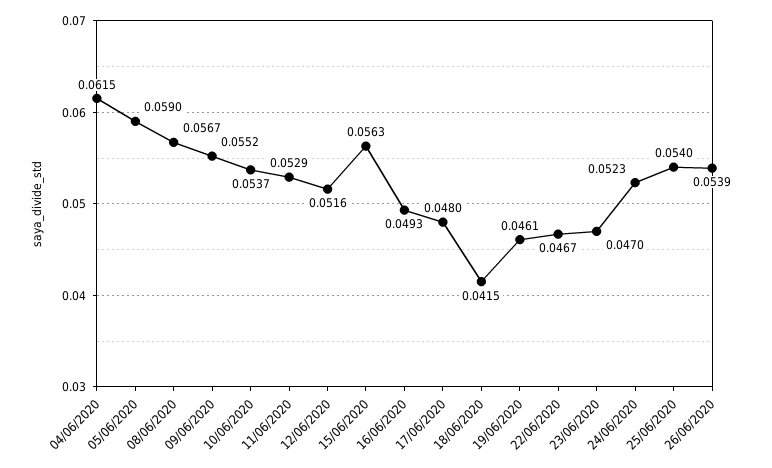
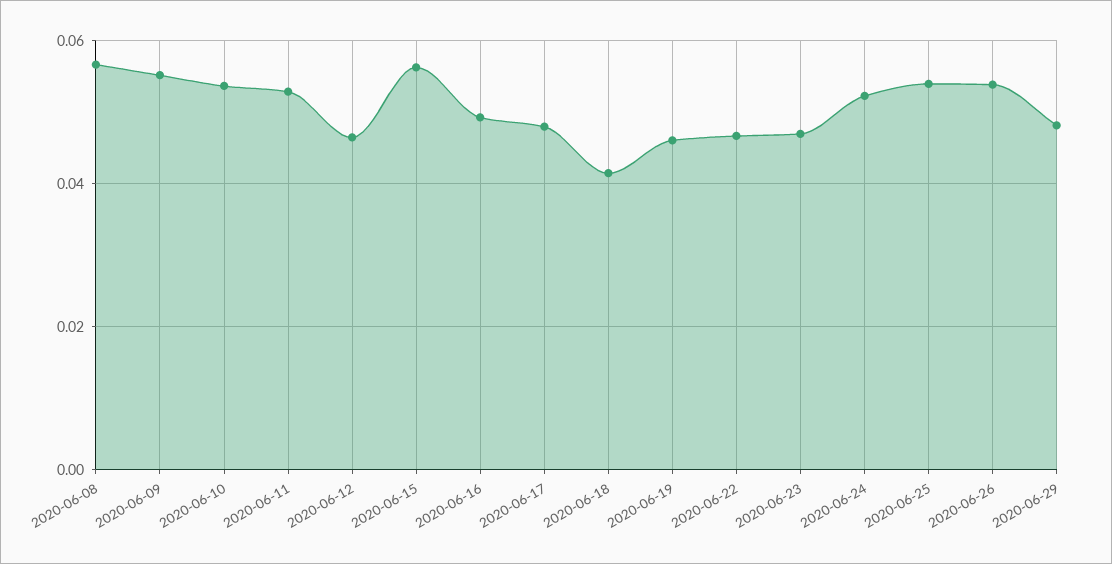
04/06/2020: 0.0615 -> none
05/06/2020: 0.059 -> none
12/06/2020: 0.0516 -> 0.046
2020-06-29: none -> 0.048

